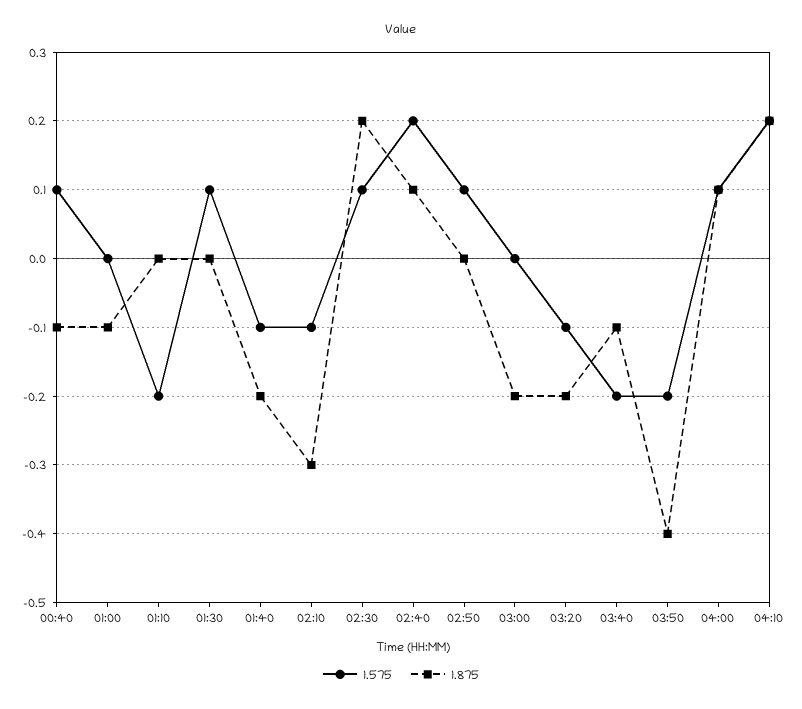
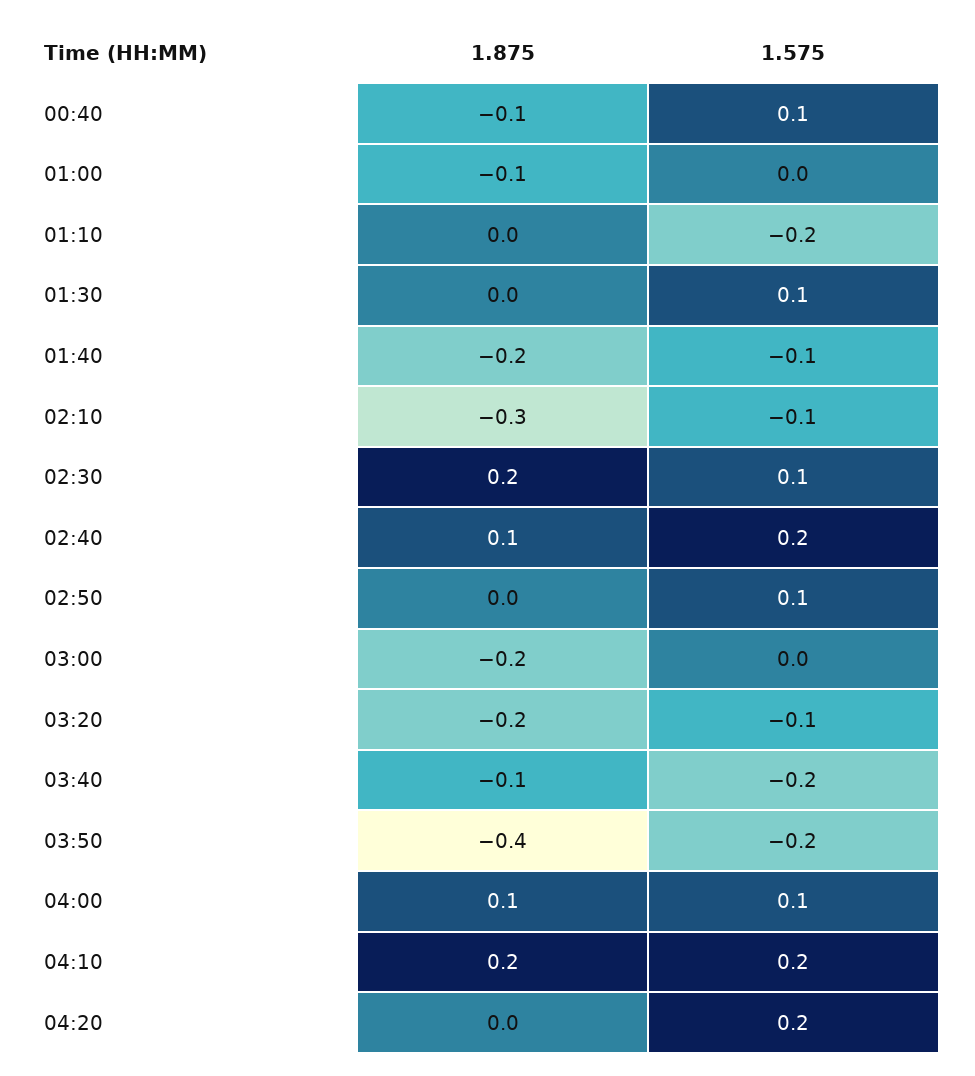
1.875, 04:20: none -> 0
1.575, 04:20: none -> 0.2

